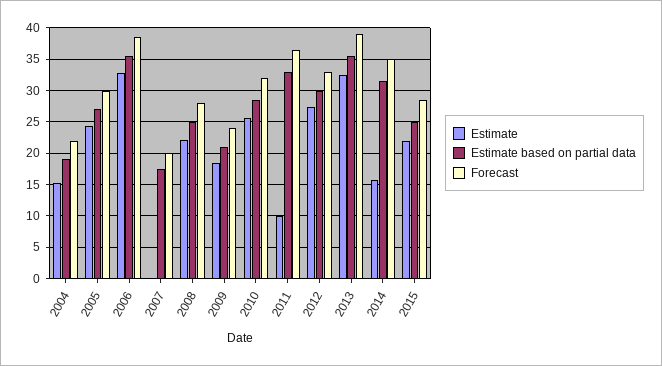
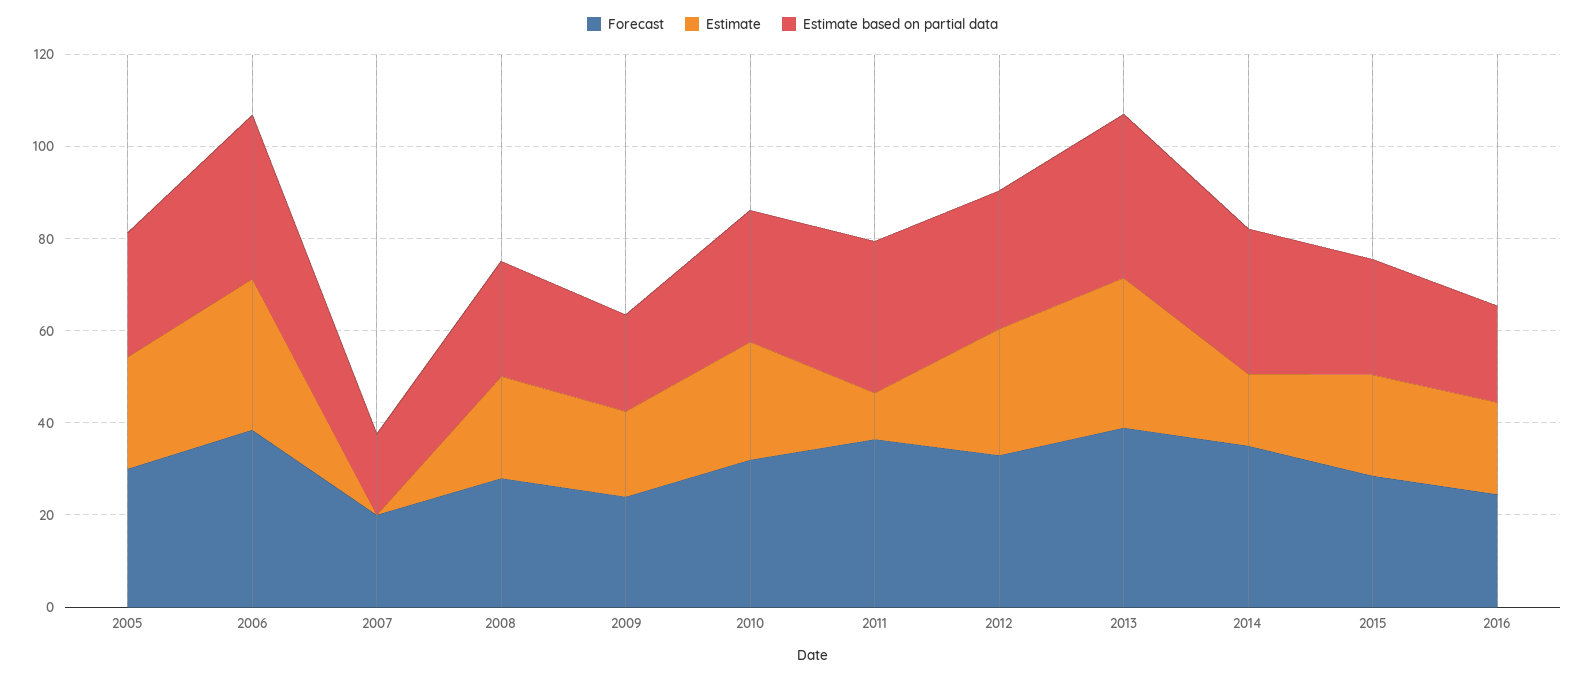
Estimate, 2004: 15 -> none
Estimate based on partial data, 2004: 19 -> none
Forecast, 2004: 22 -> none
Forecast, 2016: none -> 25
Estimate, 2016: none -> 20
Estimate based on partial data, 2016: none -> 20

